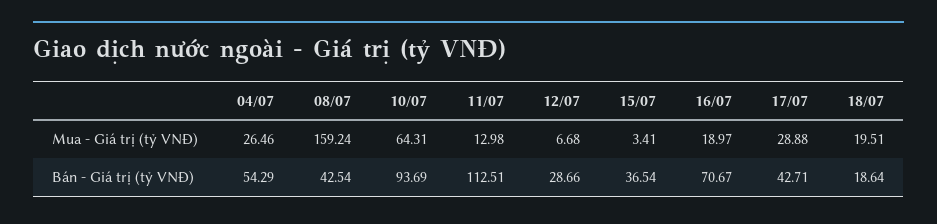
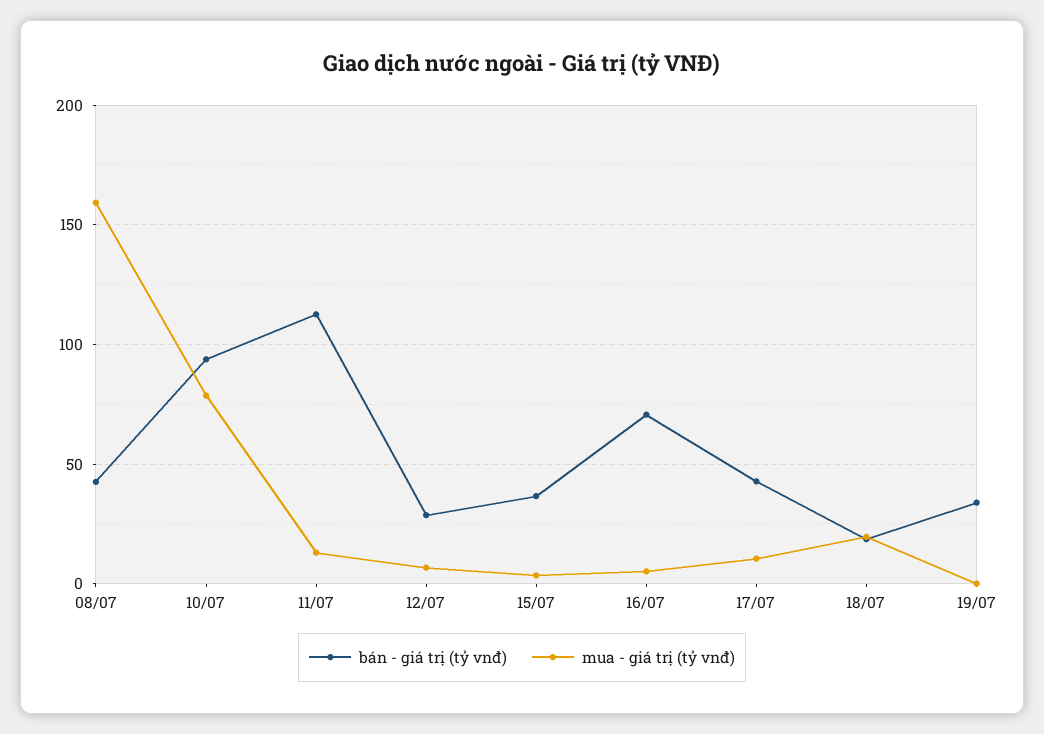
Mua - Giá trị (tỷ VNĐ), 04/07: 26.46 -> none
Mua - Giá trị (tỷ VNĐ), 10/07: 64.31 -> 80
Mua - Giá trị (tỷ VNĐ), 16/07: 18.97 -> 5
Mua - Giá trị (tỷ VNĐ), 17/07: 28.88 -> 10
Bán - Giá trị (tỷ VNĐ), 04/07: 54.29 -> none
Bán - Giá trị (tỷ VNĐ), 19/07: none -> 35
Mua - Giá trị (tỷ VNĐ), 19/07: none -> 0

